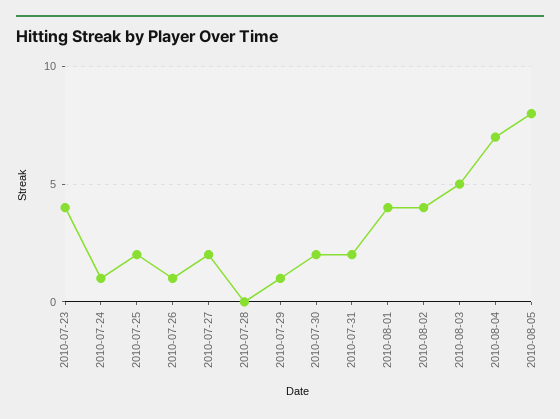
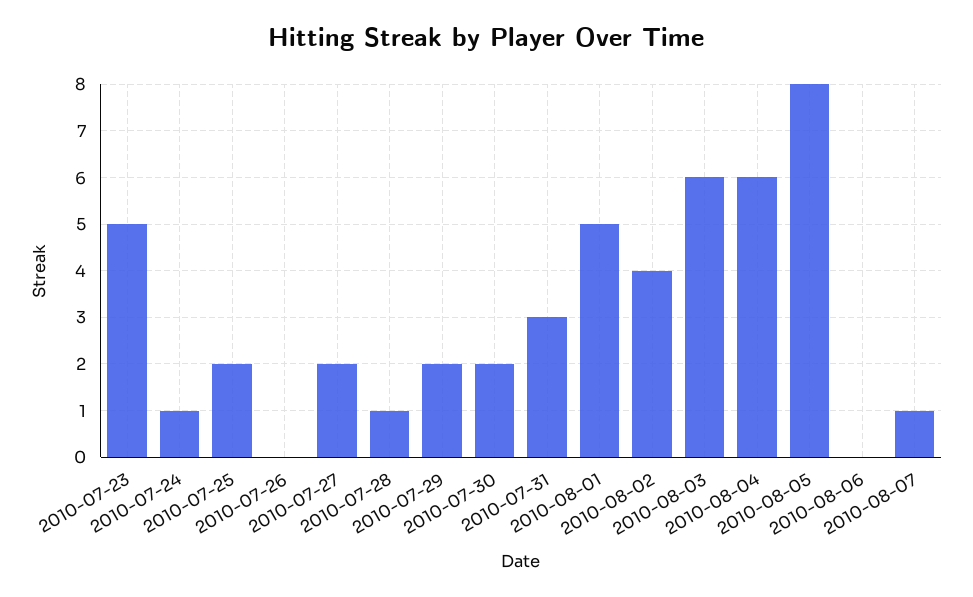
2010-07-23: 4 -> 5
2010-07-26: 1 -> 0
2010-07-28: 0 -> 1
2010-07-29: 1 -> 2
2010-07-31: 2 -> 3
2010-08-01: 4 -> 5
2010-08-03: 5 -> 6
2010-08-04: 7 -> 6
2010-08-06: none -> 0
2010-08-07: none -> 1

